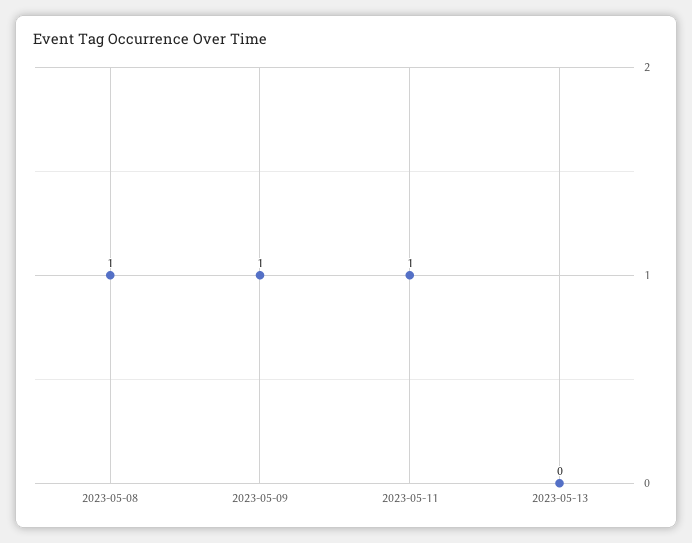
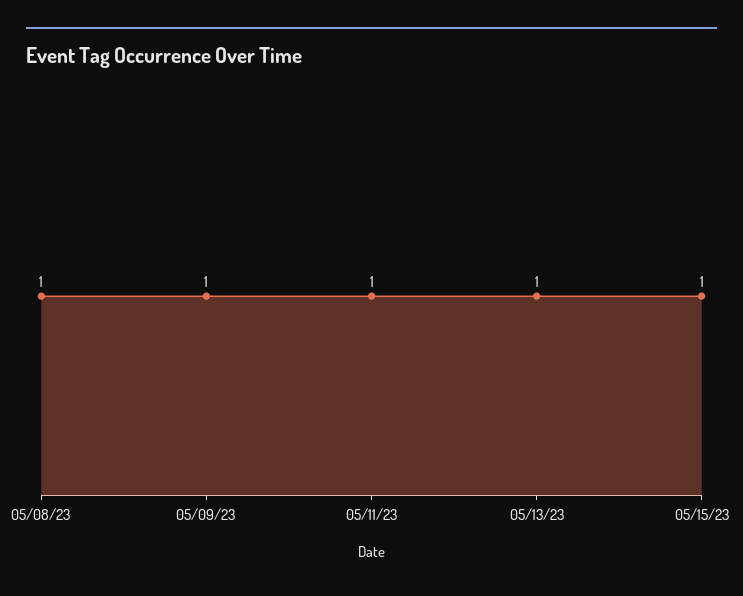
2023-05-13: 0 -> 1
05/15/23: none -> 1

